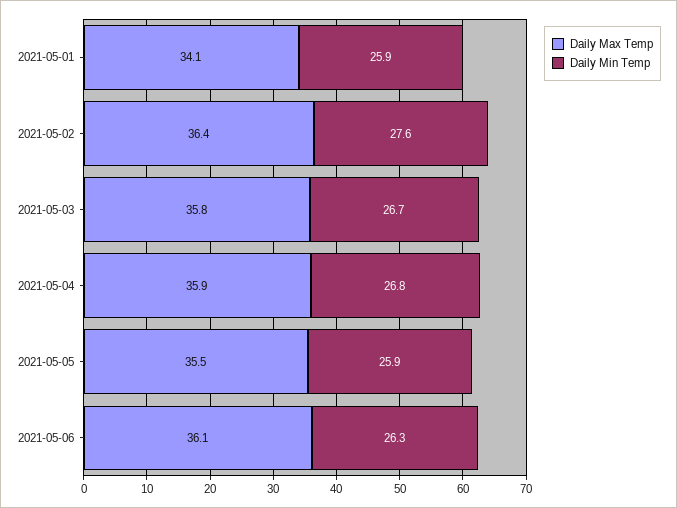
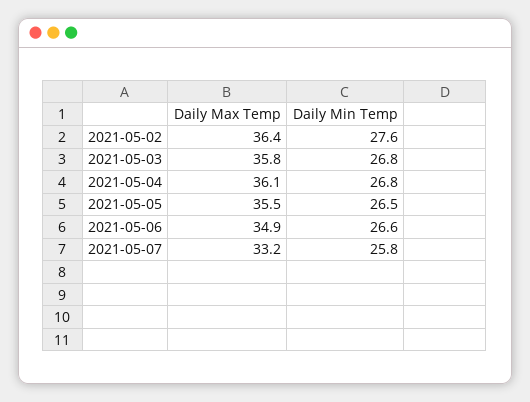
Daily Max Temp, 2021-05-01: 34.1 -> none
Daily Min Temp, 2021-05-01: 25.9 -> none
Daily Min Temp, 2021-05-03: 26.7 -> 26.8
Daily Max Temp, 2021-05-04: 35.9 -> 36.1
Daily Min Temp, 2021-05-05: 25.9 -> 26.5
Daily Max Temp, 2021-05-06: 36.1 -> 34.9
Daily Min Temp, 2021-05-06: 26.3 -> 26.6
Daily Max Temp, 2021-05-07: none -> 33.2
Daily Min Temp, 2021-05-07: none -> 25.8

